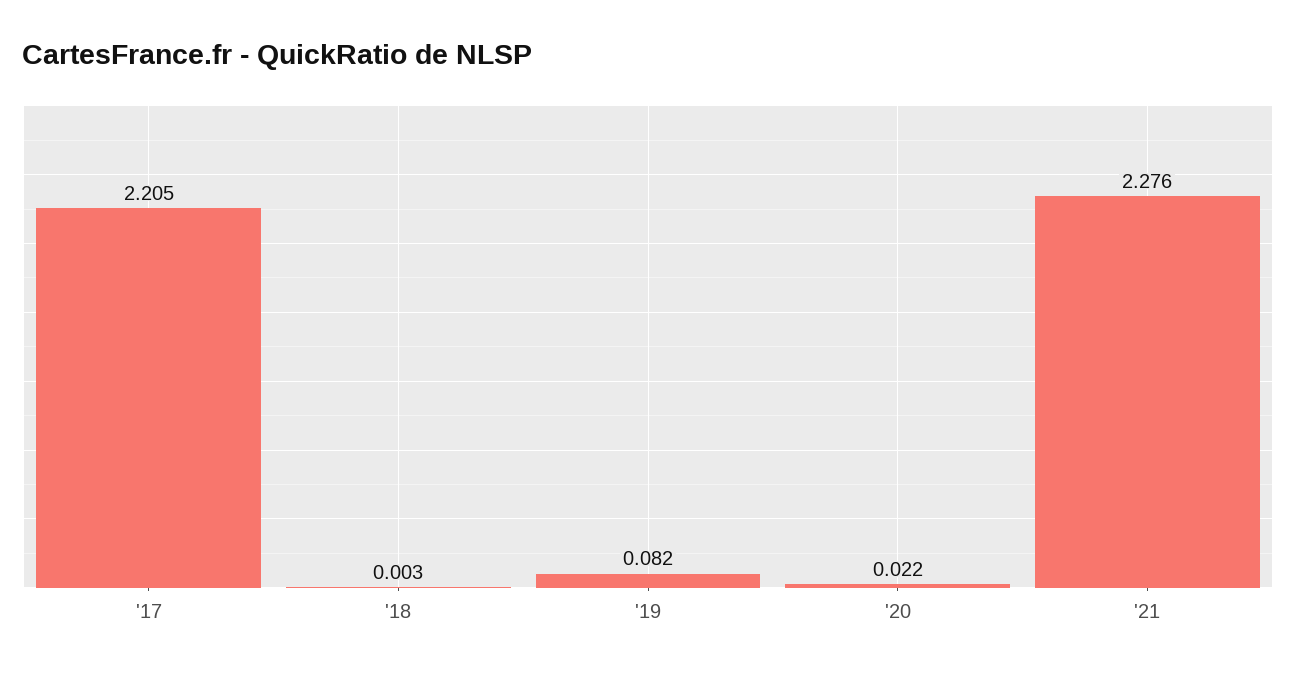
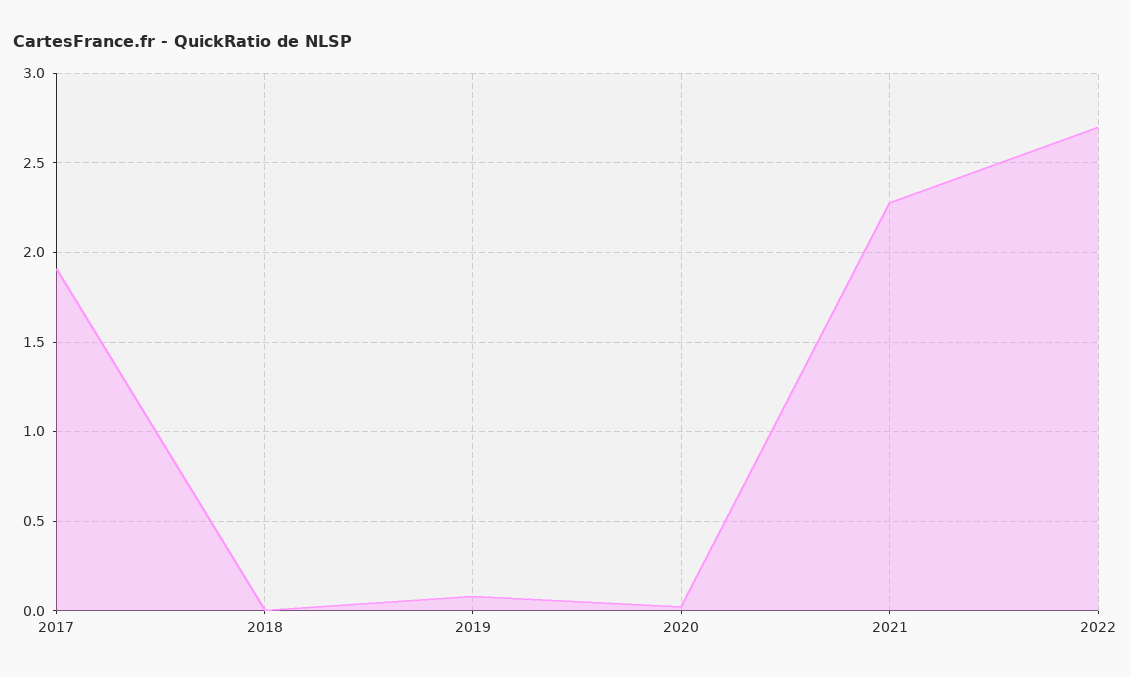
'17: 2.205 -> 1.9
2022: none -> 2.7

